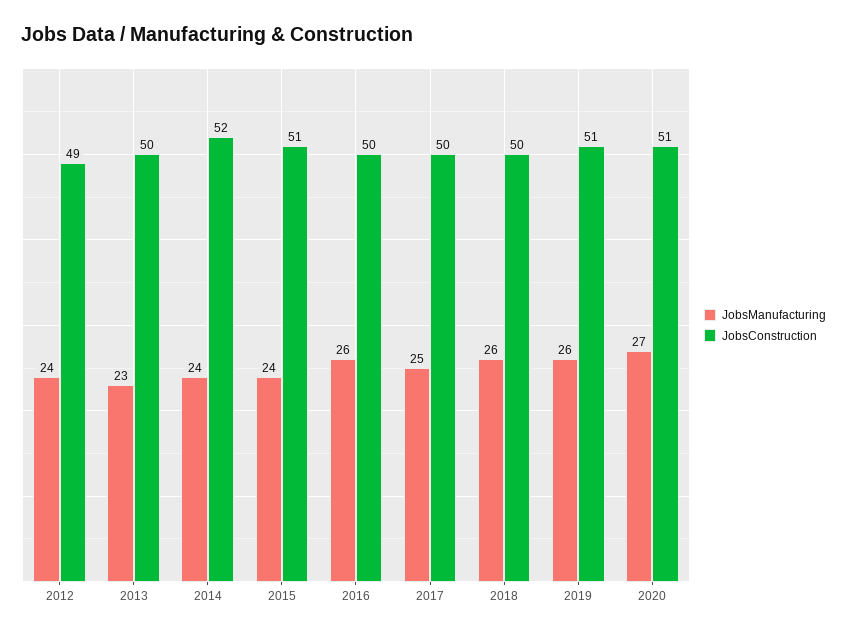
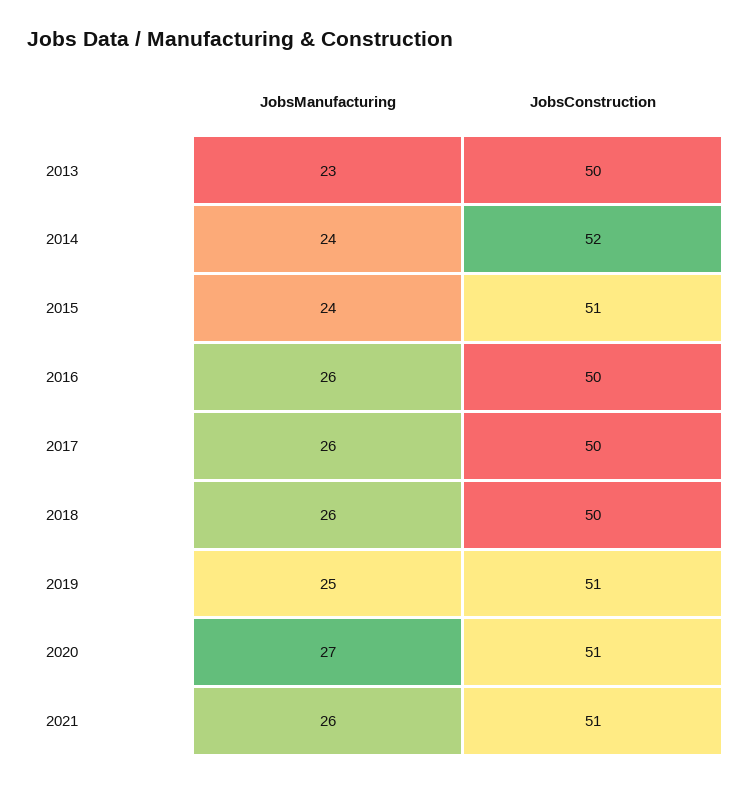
JobsManufacturing, 2012: 24 -> none
JobsConstruction, 2012: 49 -> none
JobsManufacturing, 2017: 25 -> 26
JobsManufacturing, 2019: 26 -> 25
JobsManufacturing, 2021: none -> 26
JobsConstruction, 2021: none -> 51

